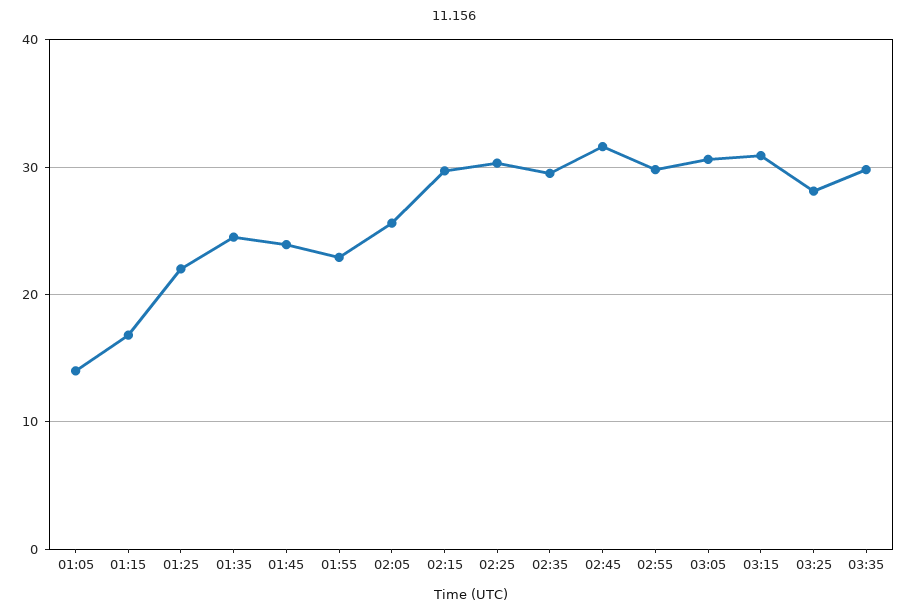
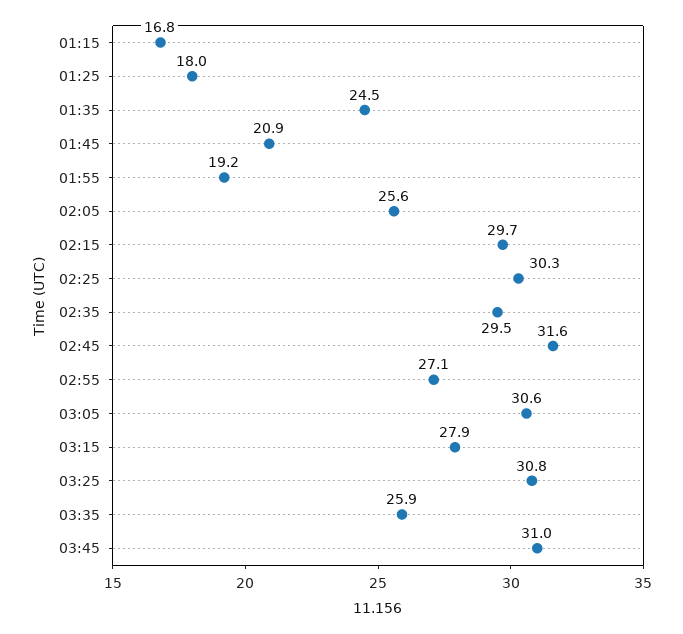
01:05: 14 -> none
01:25: 22 -> 18
01:45: 24 -> 20.9
01:55: 23 -> 19.2
02:55: 30 -> 27.1
03:15: 31 -> 27.9
03:25: 28 -> 30.8
03:35: 30 -> 25.9
03:45: none -> 31

